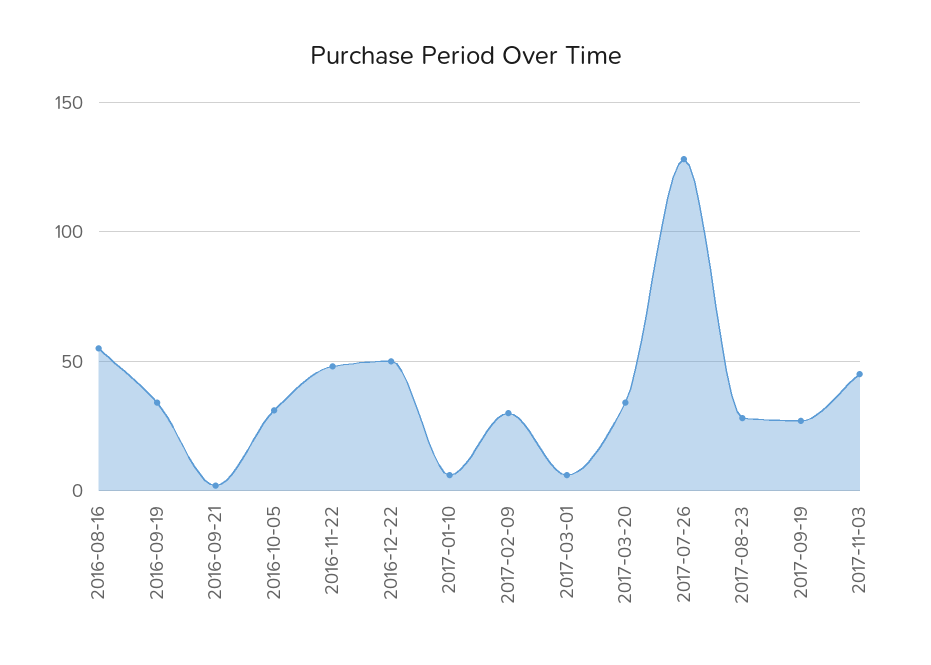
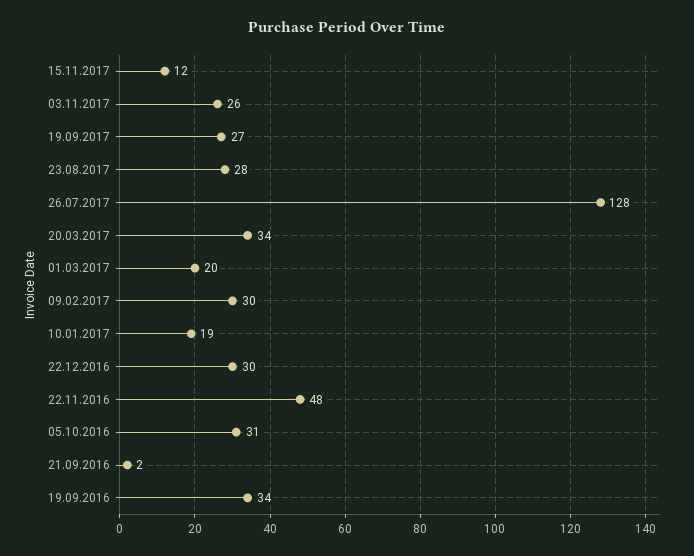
2016-08-16: 55 -> none
2016-12-22: 50 -> 30
2017-01-10: 5 -> 19
2017-03-01: 5 -> 20
2017-11-03: 45 -> 26
15.11.2017: none -> 12

